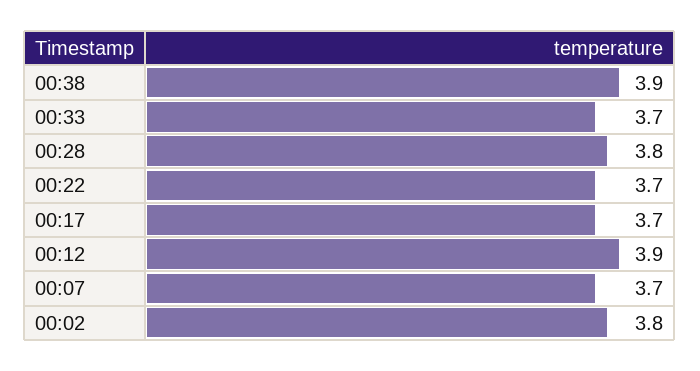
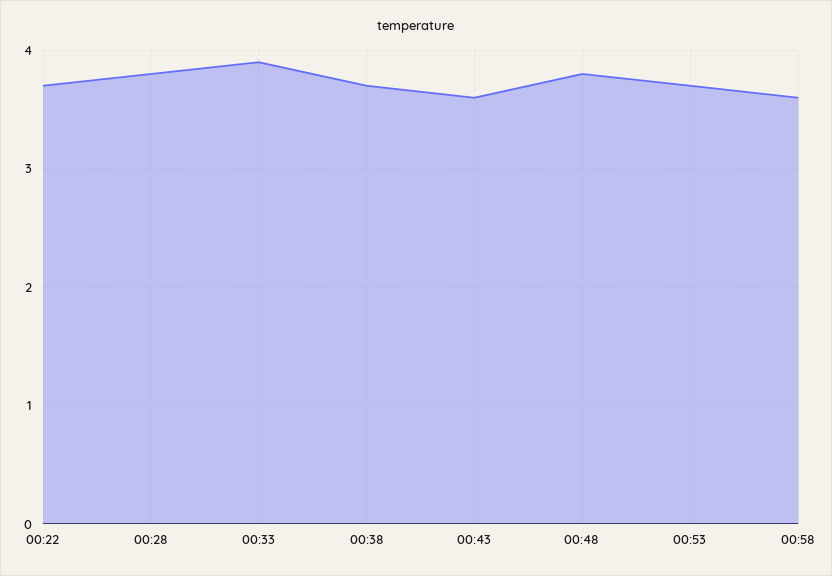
00:38: 3.9 -> 3.7
00:33: 3.7 -> 3.9
00:17: 3.7 -> none
00:12: 3.9 -> none
00:07: 3.7 -> none
00:02: 3.8 -> none
00:43: none -> 3.6
00:48: none -> 3.8
00:53: none -> 3.7
00:58: none -> 3.6

